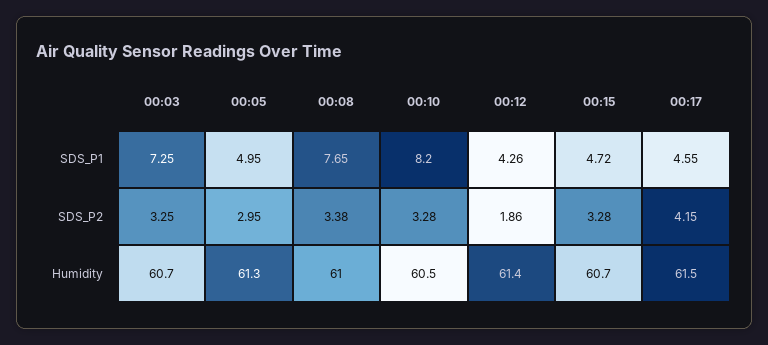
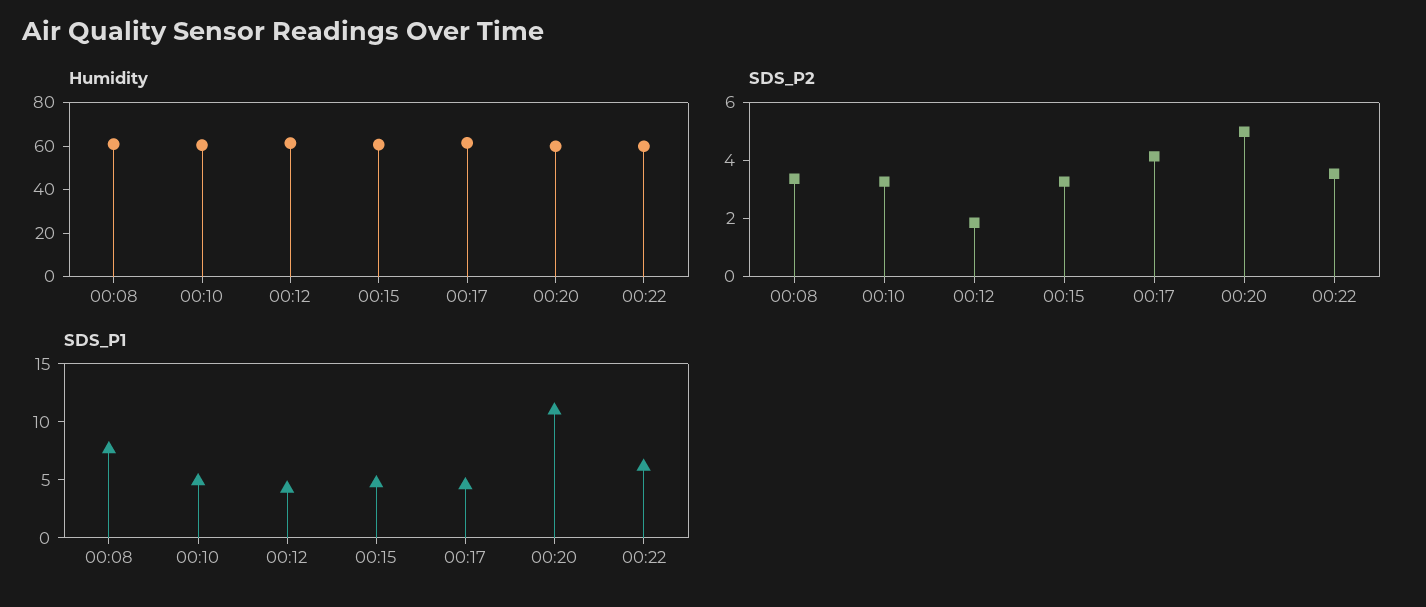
SDS_P1, 00:03: 7.25 -> none
SDS_P1, 00:05: 4.95 -> none
SDS_P1, 00:10: 8.2 -> 5
SDS_P2, 00:03: 3.25 -> none
SDS_P2, 00:05: 2.95 -> none
Humidity, 00:03: 60.7 -> none
Humidity, 00:05: 61.3 -> none
Humidity, 00:20: none -> 60
Humidity, 00:22: none -> 60
SDS_P2, 00:20: none -> 5
SDS_P2, 00:22: none -> 3.5
SDS_P1, 00:20: none -> 11
SDS_P1, 00:22: none -> 6

